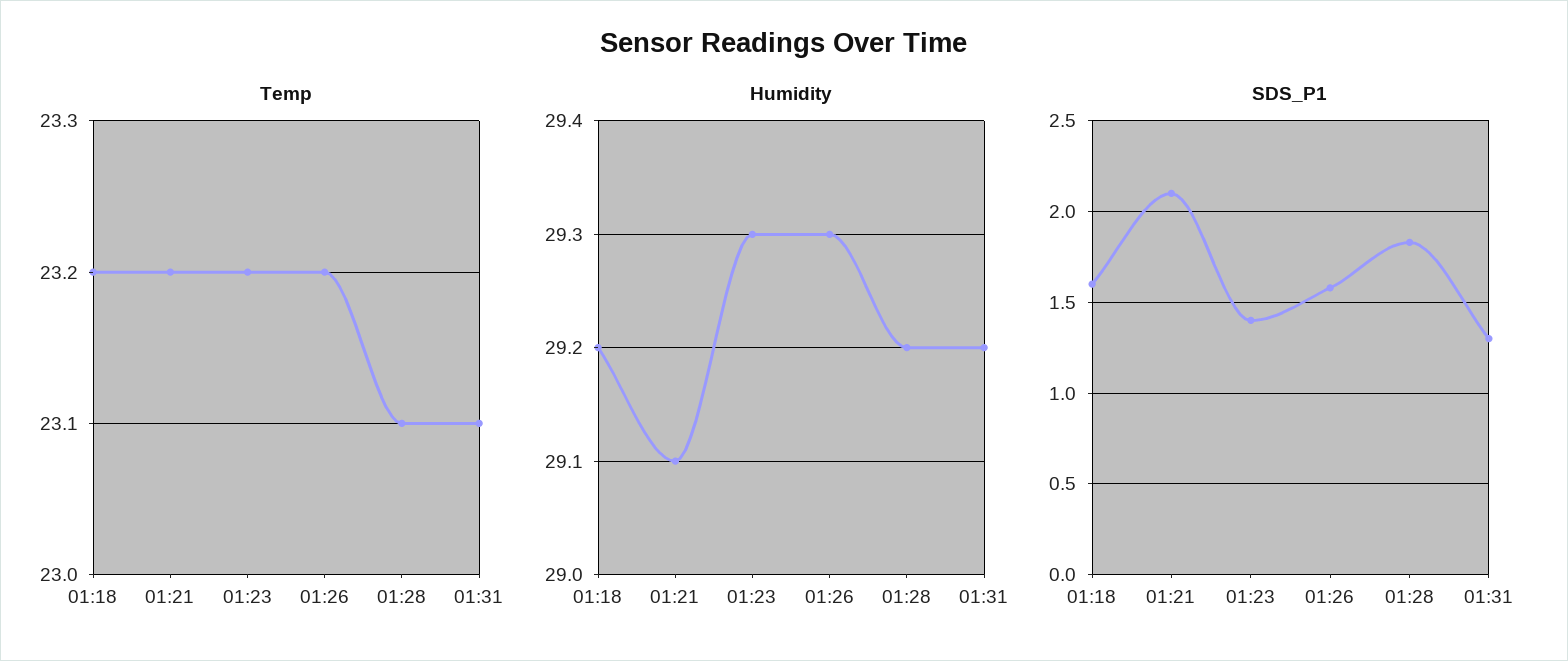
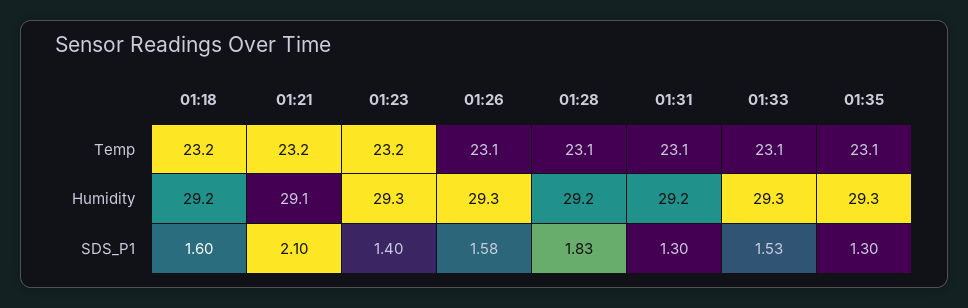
Temp, 01:26: 23.2 -> 23.1
Temp, 01:33: none -> 23.1
Temp, 01:35: none -> 23.1
Humidity, 01:33: none -> 29.3
Humidity, 01:35: none -> 29.3
SDS_P1, 01:33: none -> 1.53
SDS_P1, 01:35: none -> 1.3

